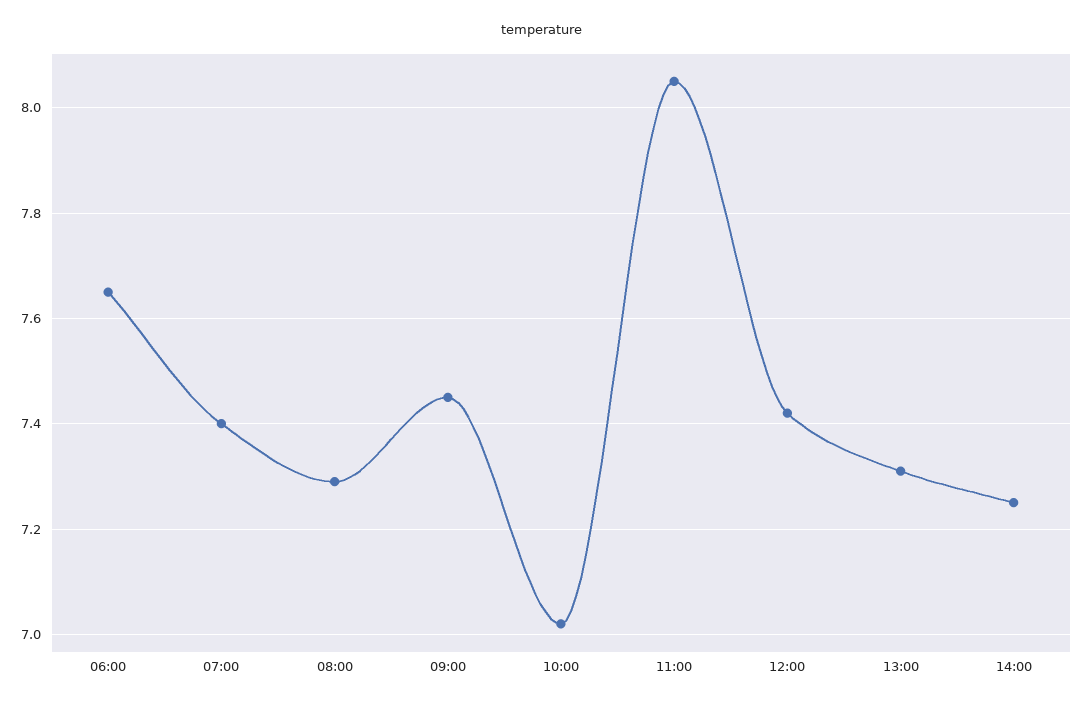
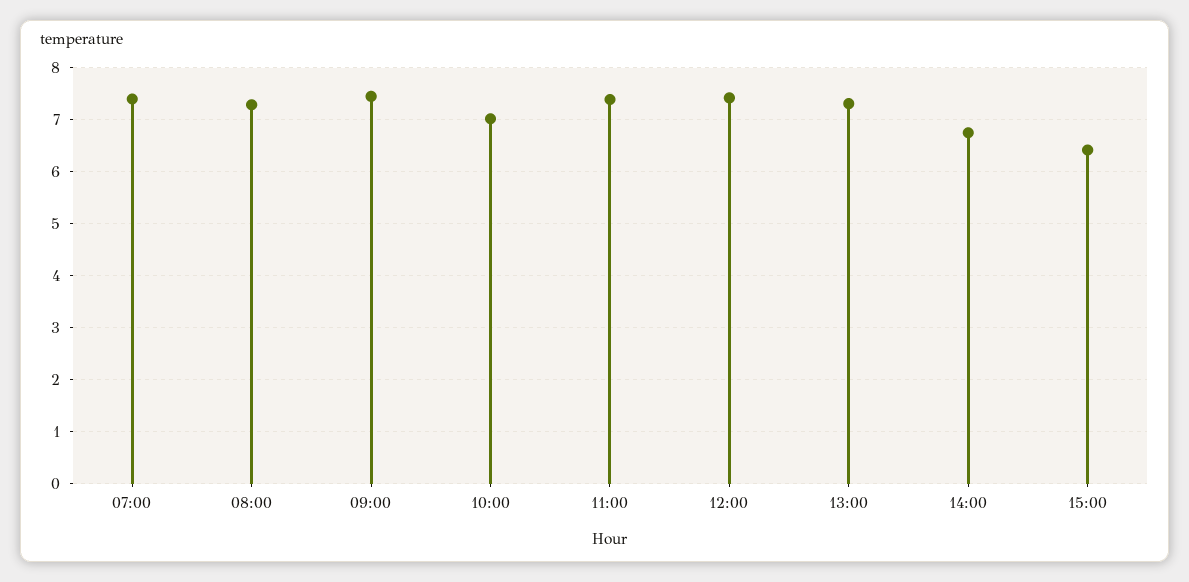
06:00: 7.65 -> none
11:00: 8.05 -> 7.4
14:00: 7.25 -> 6.8
15:00: none -> 6.4

